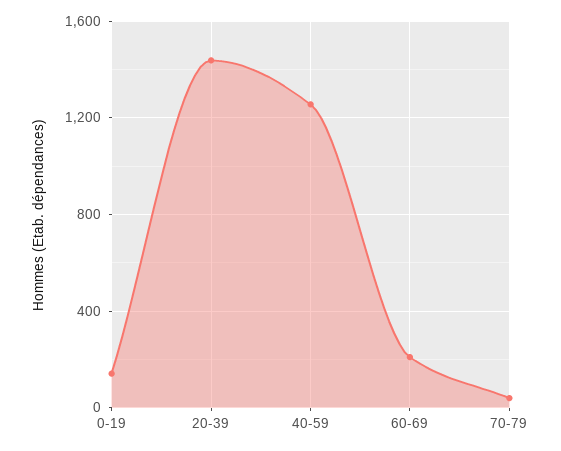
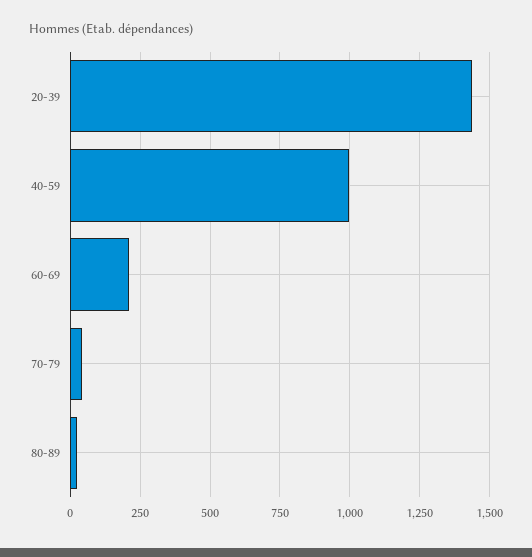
0-19: 150 -> none
40-59: 1250 -> 1000
80-89: none -> 25

